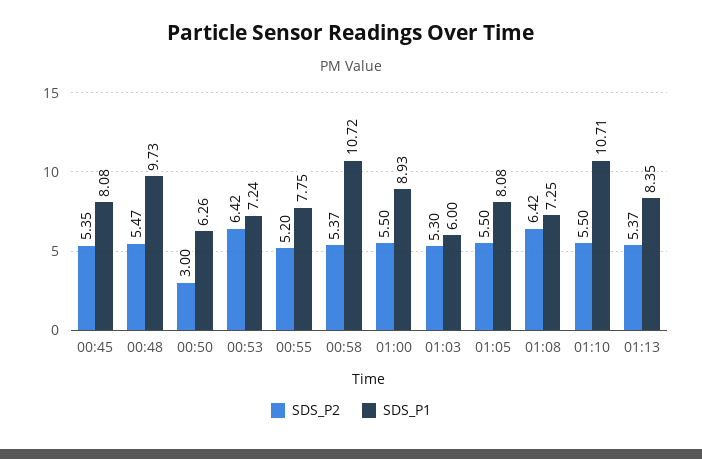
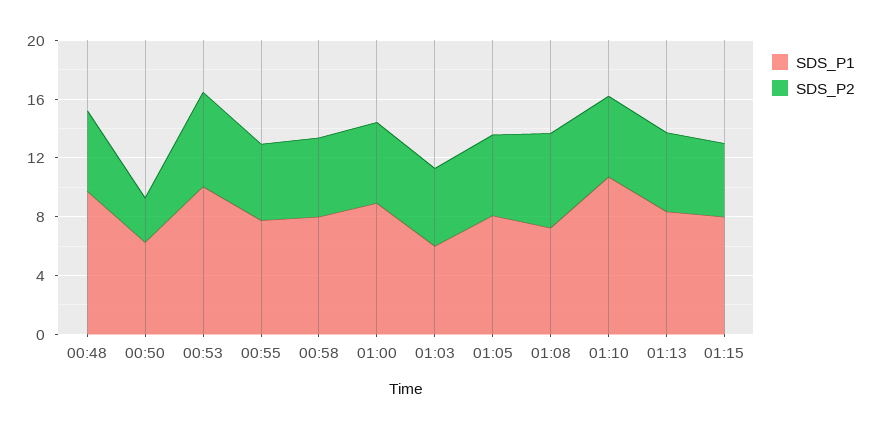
SDS_P2, 00:45: 5.35 -> none
SDS_P1, 00:45: 8.08 -> none
SDS_P1, 00:53: 7.24 -> 10
SDS_P1, 00:58: 10.72 -> 8
SDS_P1, 01:15: none -> 8
SDS_P2, 01:15: none -> 5

